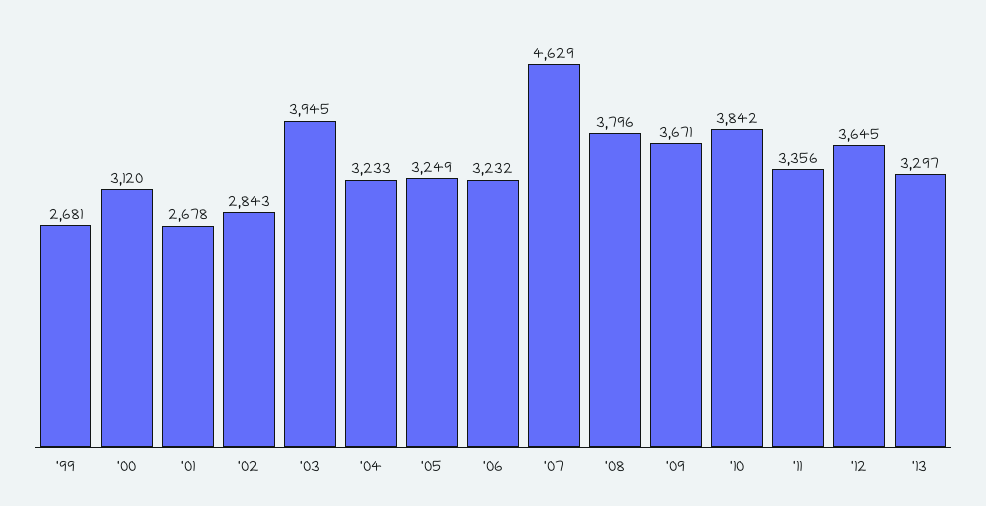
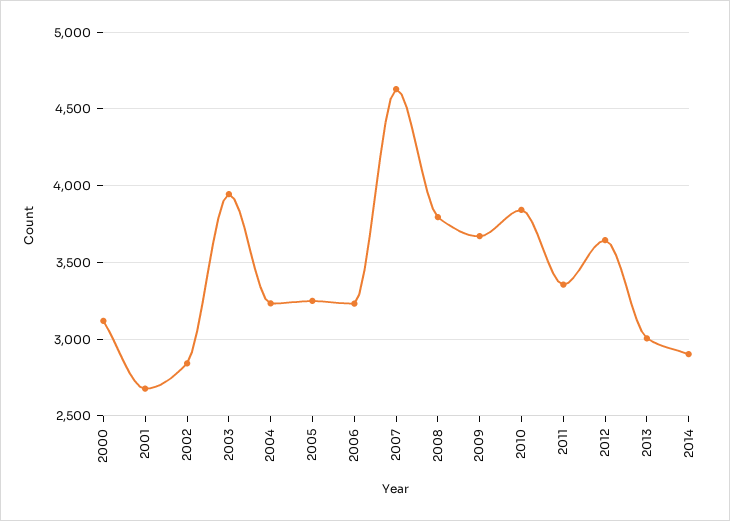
'99: 2681 -> none
'13: 3297 -> 3000
2014: none -> 2900

